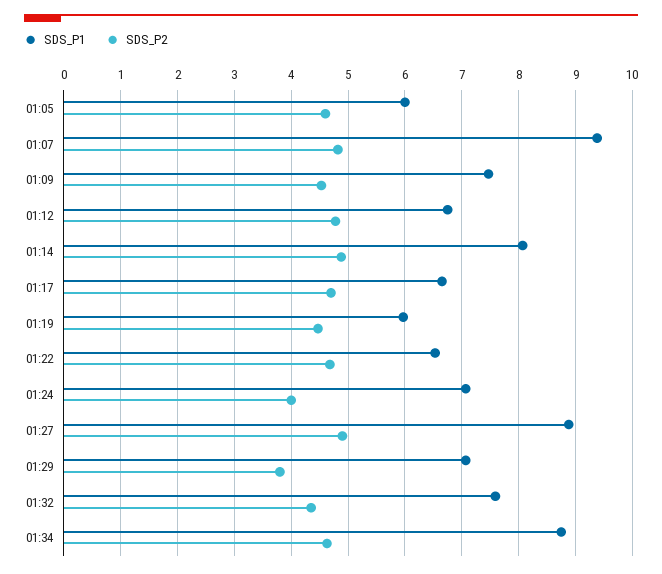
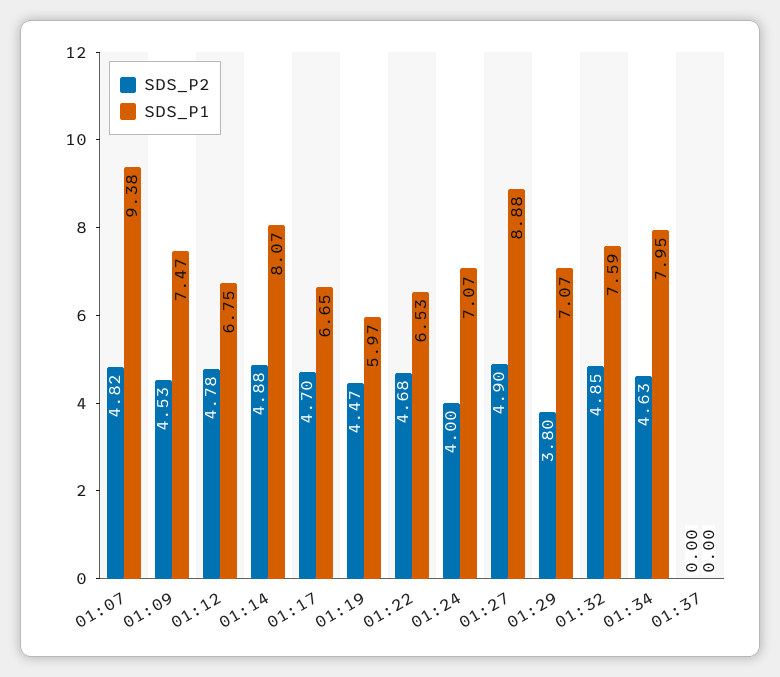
SDS_P1, 01:05: 6 -> none
SDS_P2, 01:05: 4.6 -> none
SDS_P2, 01:32: 4.4 -> 4.85
SDS_P1, 01:34: 8.8 -> 7.95
SDS_P2, 01:37: none -> 0
SDS_P1, 01:37: none -> 0

